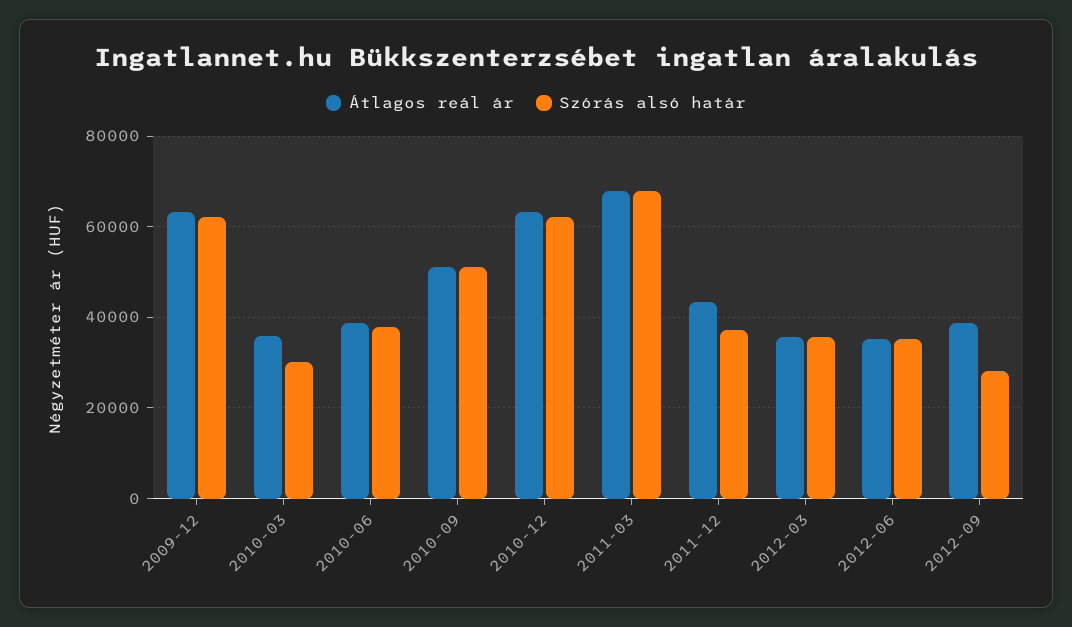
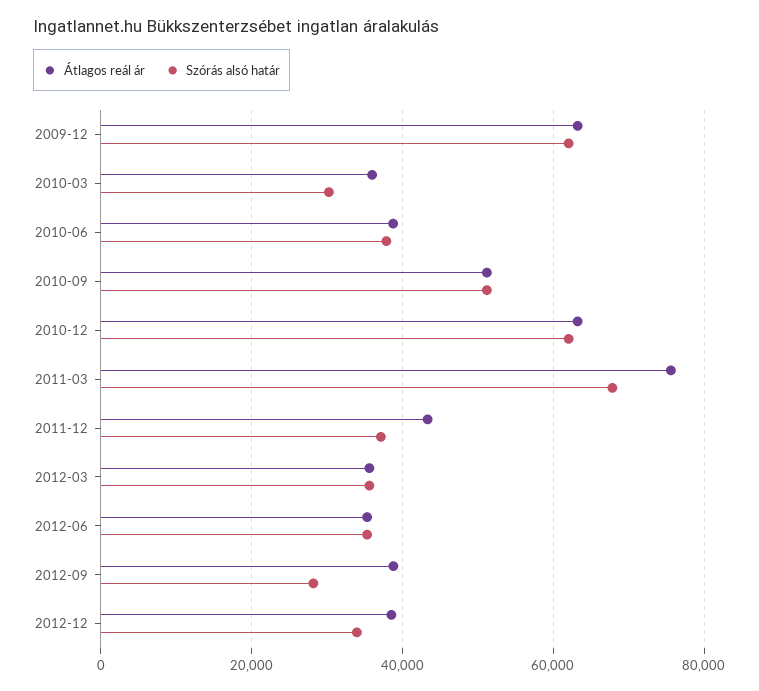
Átlagos reál ár, 2011-03: 68000 -> 76000
Átlagos reál ár, 2012-12: none -> 38000
Szórás alsó határ, 2012-12: none -> 34000

